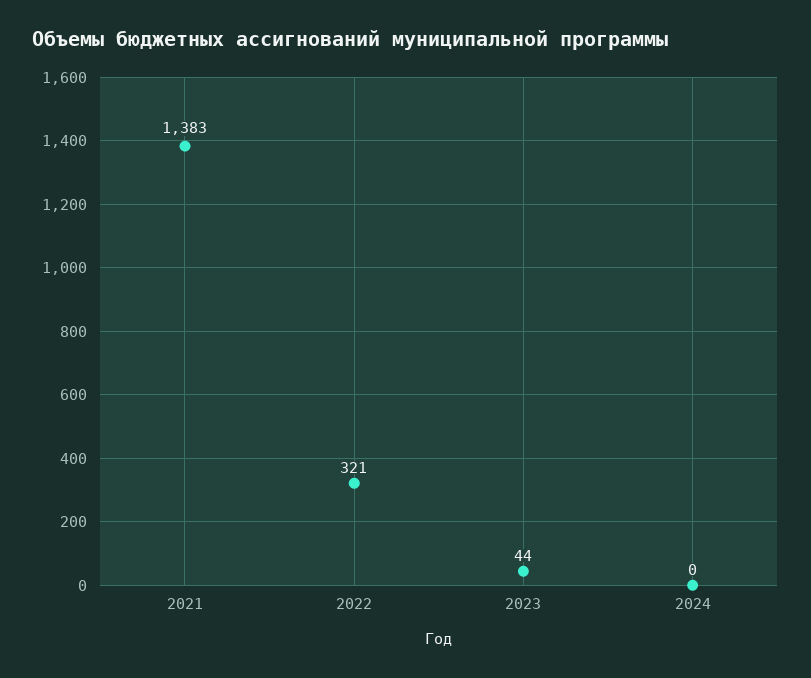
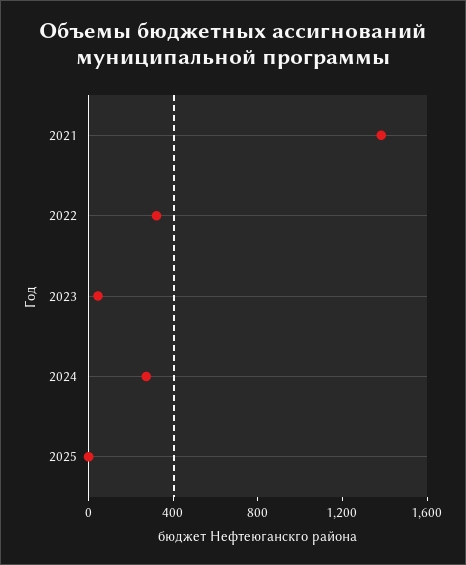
2024: 0 -> 300
2025: none -> 0

